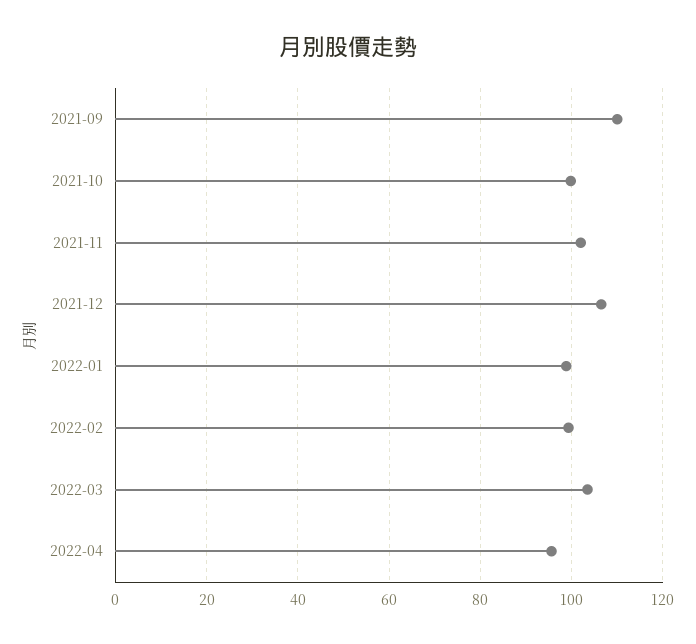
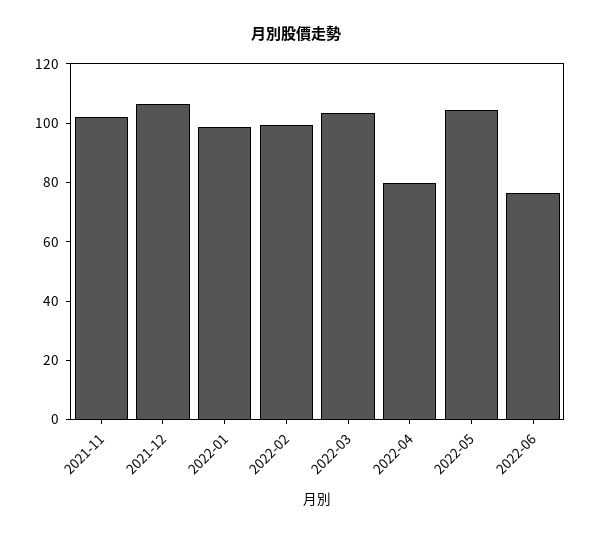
2021-09: 110 -> none
2021-10: 100 -> none
2022-04: 96 -> 80
2022-05: none -> 105
2022-06: none -> 75

